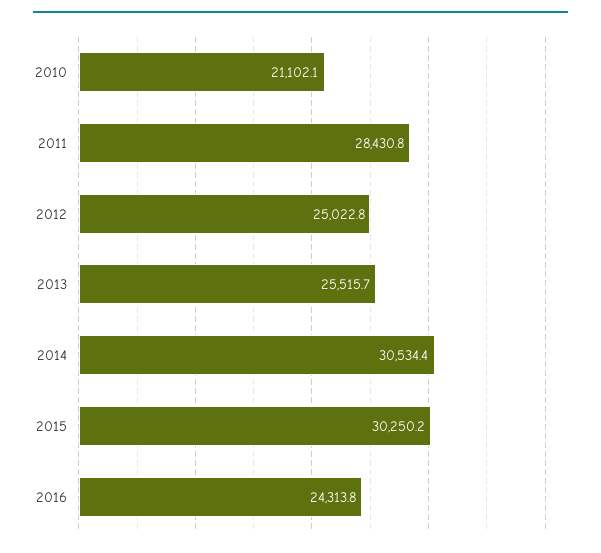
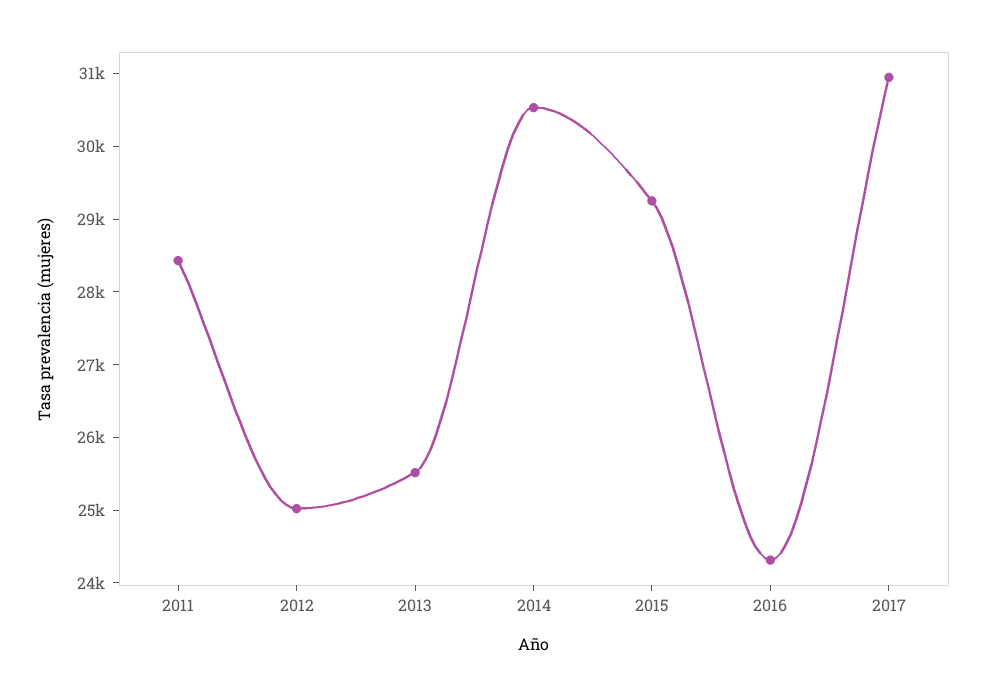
2010: 21102.1 -> none
2015: 30250.2 -> 29200
2017: none -> 31000

